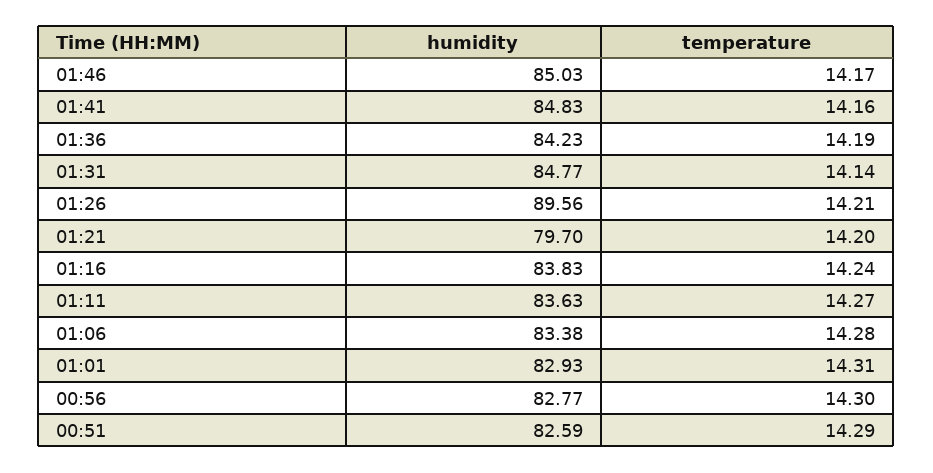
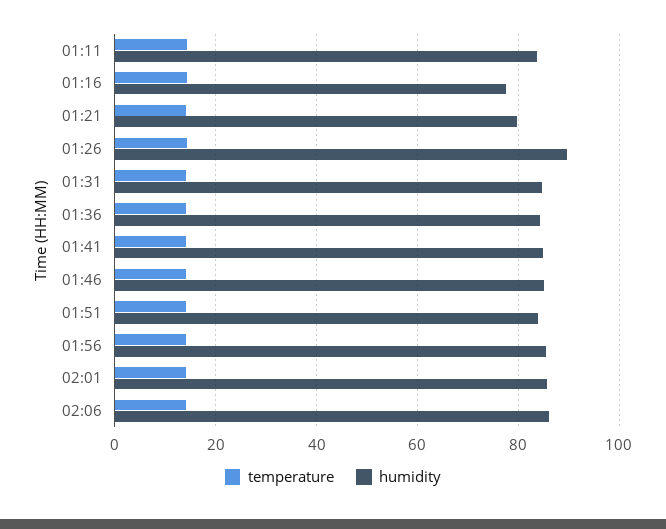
humidity, 01:16: 83.83 -> 78
humidity, 01:06: 83.38 -> none
temperature, 01:06: 14.28 -> none
humidity, 01:01: 82.93 -> none
temperature, 01:01: 14.31 -> none
humidity, 00:56: 82.77 -> none
temperature, 00:56: 14.3 -> none
humidity, 00:51: 82.59 -> none
temperature, 00:51: 14.29 -> none
temperature, 01:51: none -> 14
humidity, 01:51: none -> 84
temperature, 01:56: none -> 14
humidity, 01:56: none -> 86
temperature, 02:01: none -> 14
humidity, 02:01: none -> 86
temperature, 02:06: none -> 14
humidity, 02:06: none -> 86

